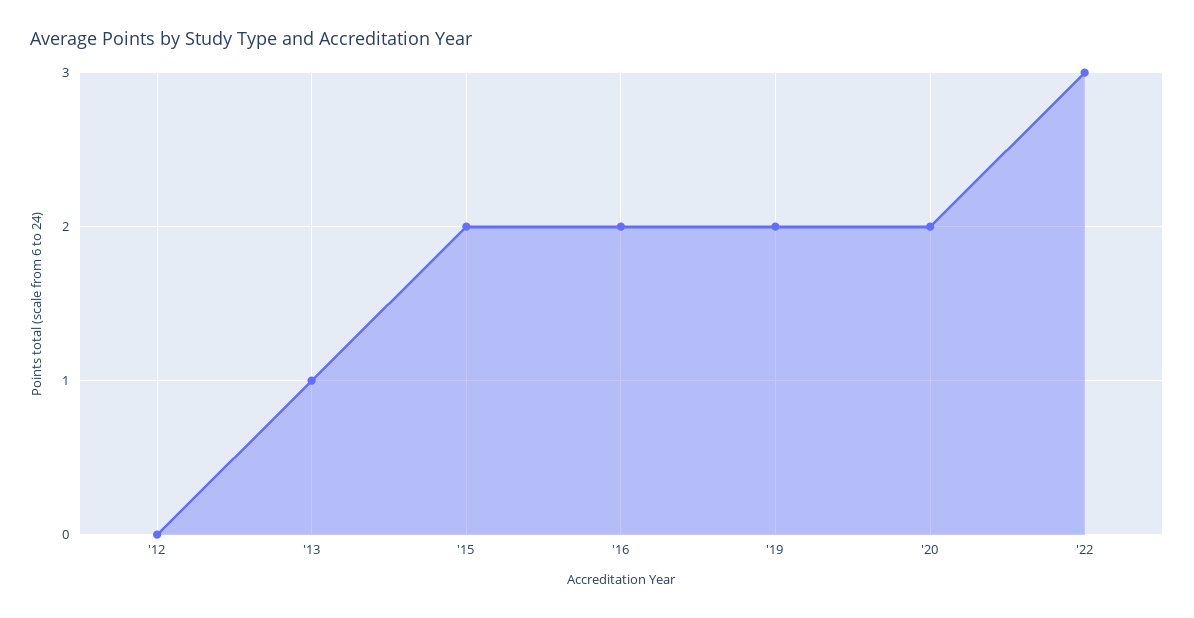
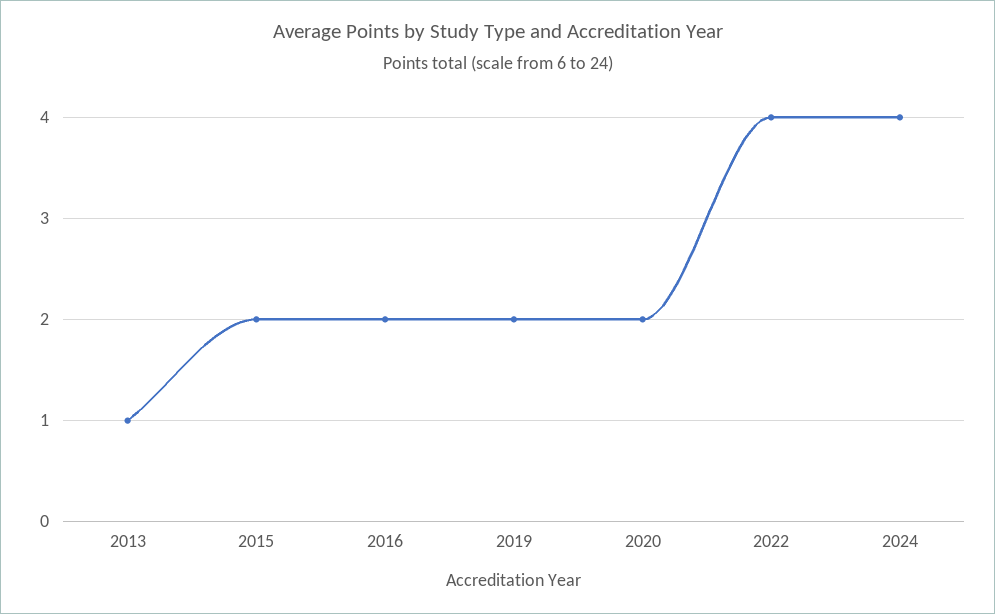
'12: 0 -> none
'22: 3 -> 4
2024: none -> 4

